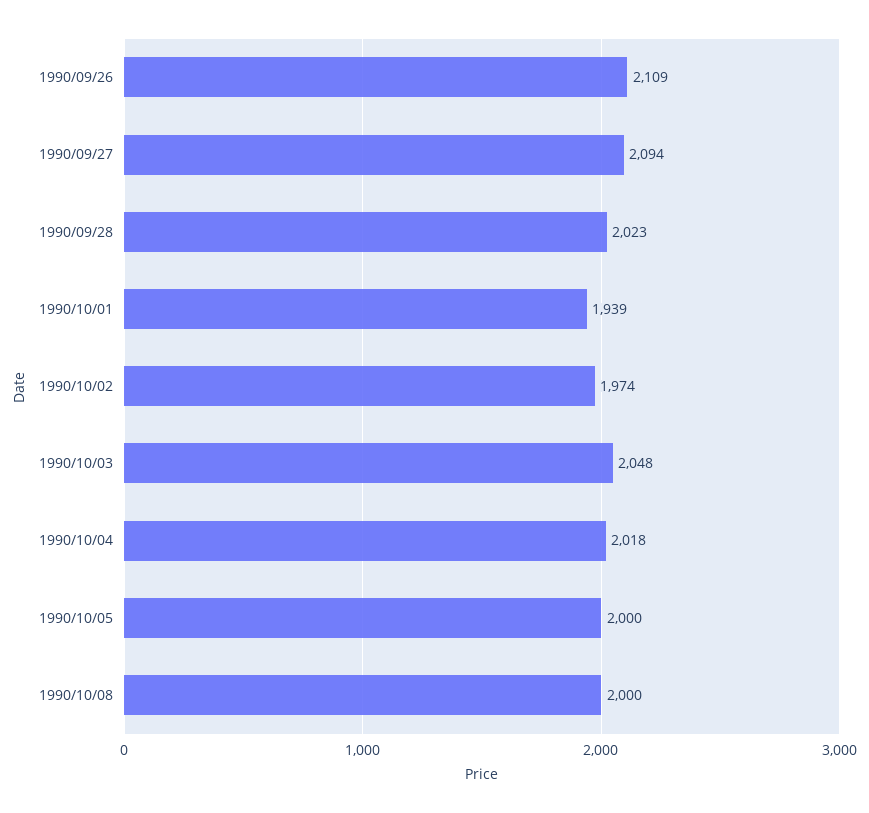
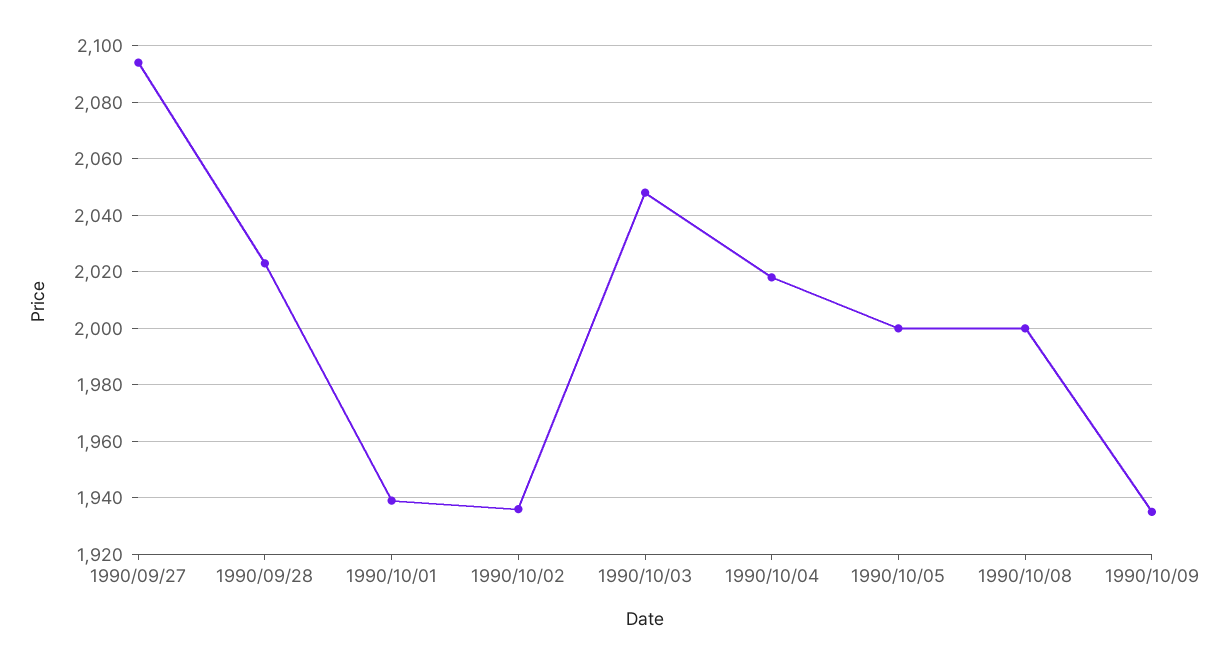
1990/09/26: 2109 -> none
1990/10/02: 1974 -> 1935
1990/10/09: none -> 1935

